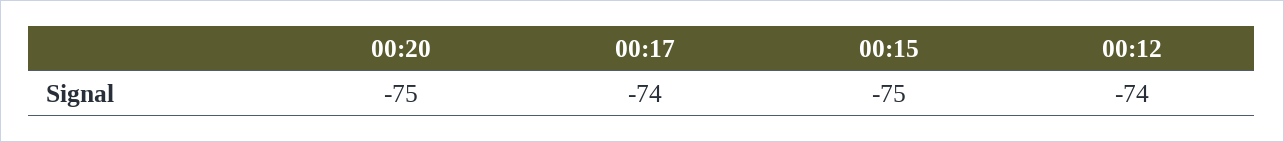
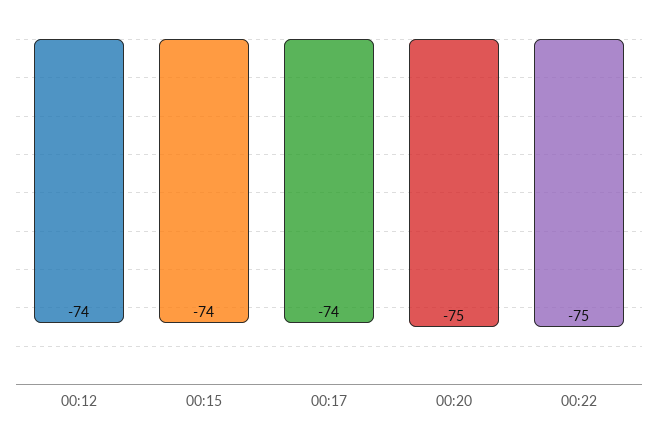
00:15: -75 -> -74
00:22: none -> -75

